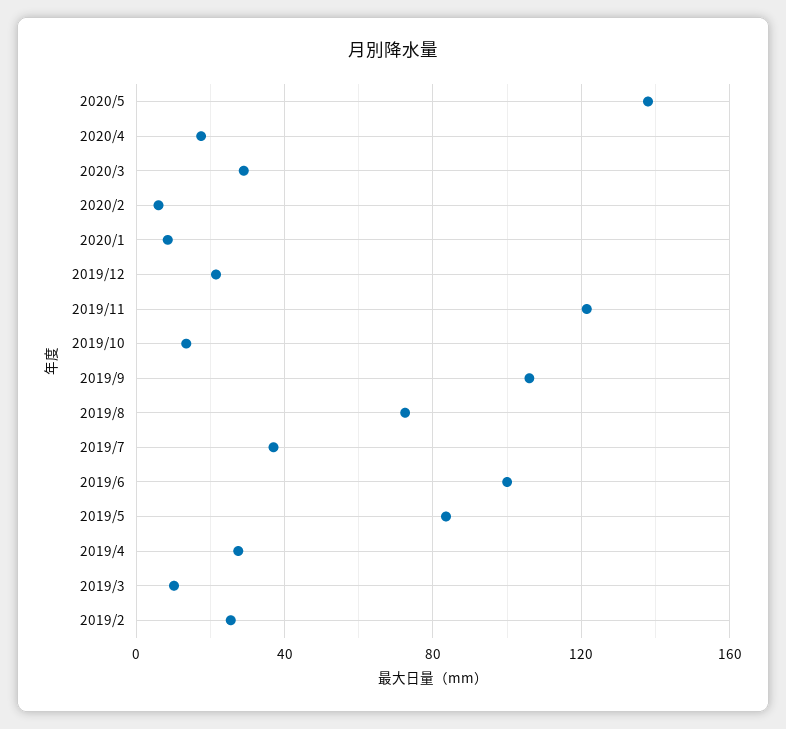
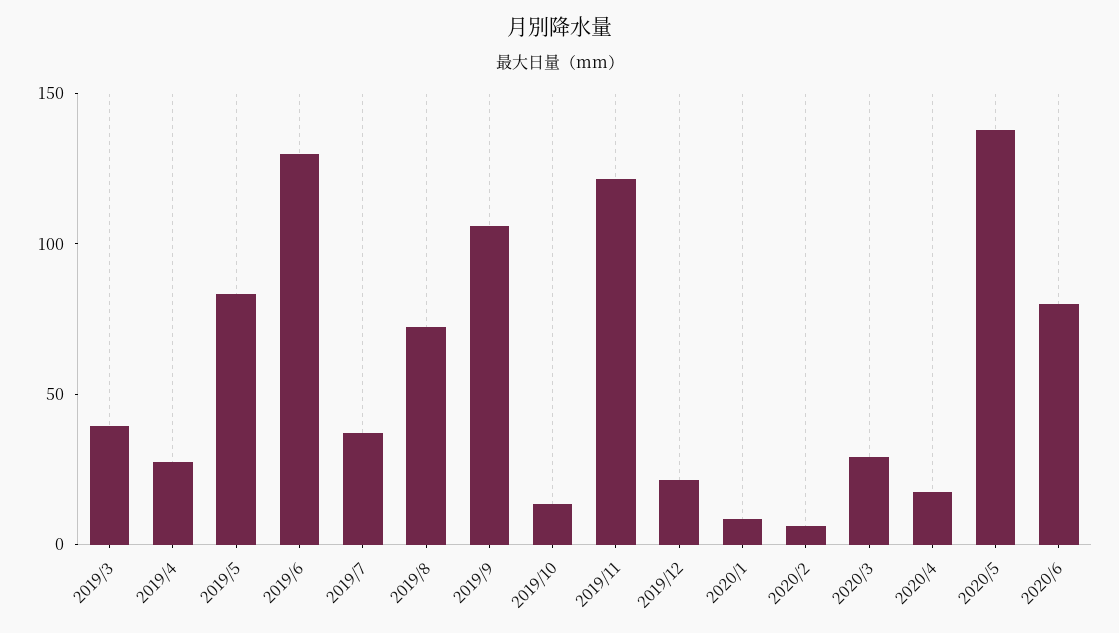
2019/6: 100 -> 130
2019/3: 10 -> 40
2019/2: 25 -> none
2020/6: none -> 80

